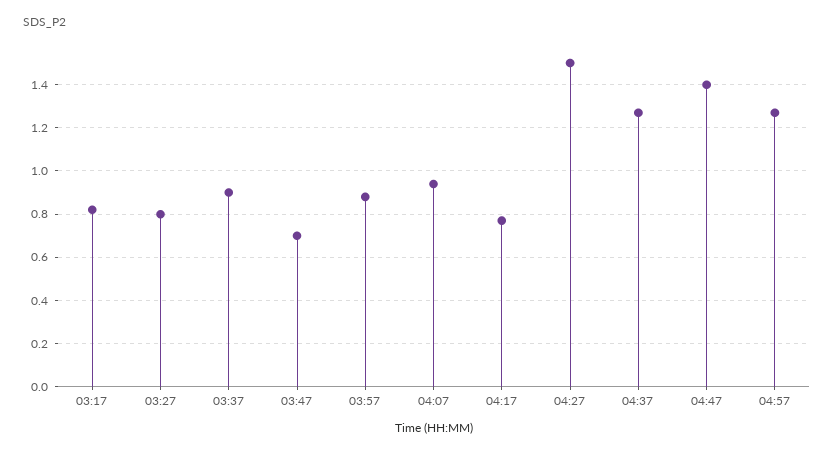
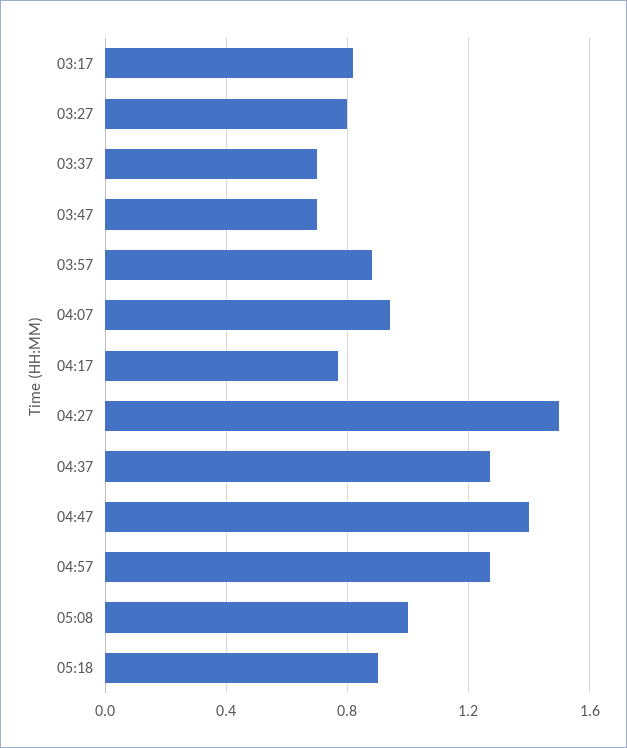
03:37: 0.9 -> 0.7
05:08: none -> 1
05:18: none -> 0.9

